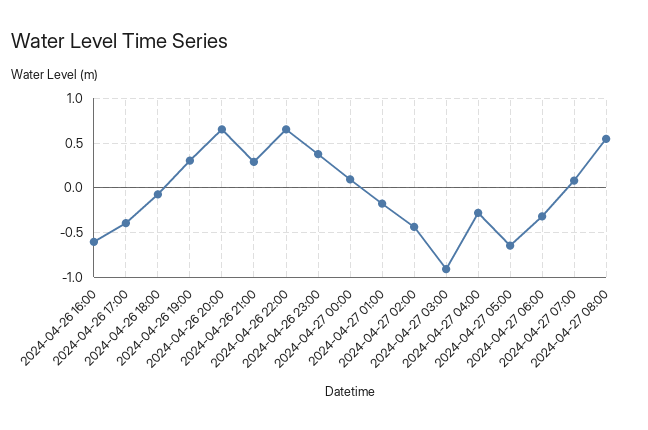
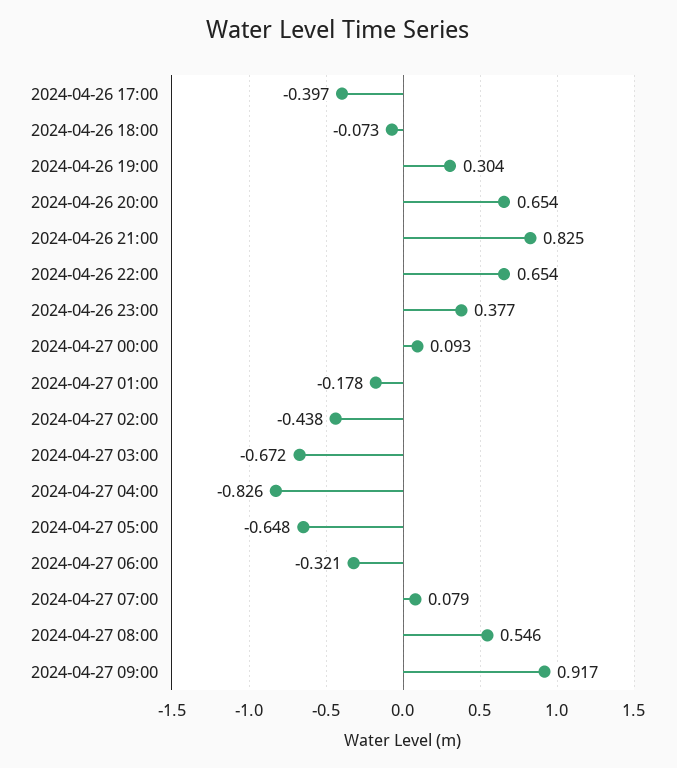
2024-04-26 16:00: -0.6 -> none
2024-04-26 21:00: 0.3 -> 0.825
2024-04-27 03:00: -0.9 -> -0.672
2024-04-27 04:00: -0.3 -> -0.826
2024-04-27 09:00: none -> 0.917

